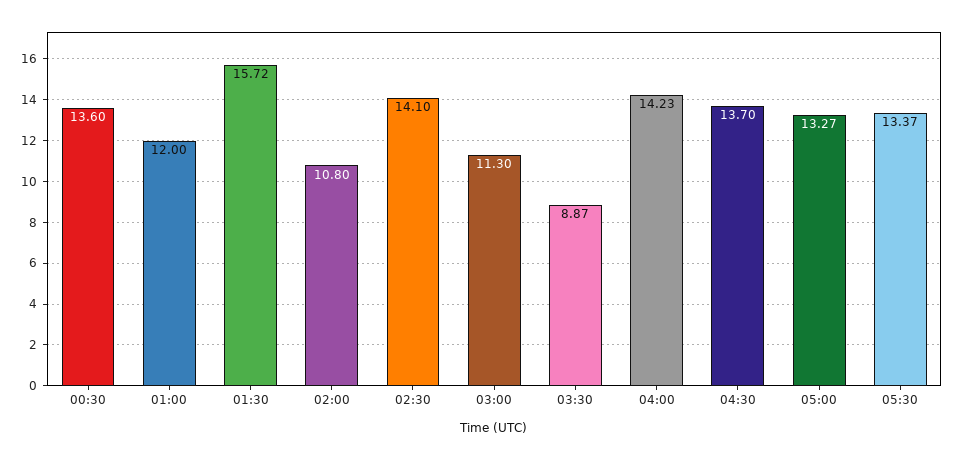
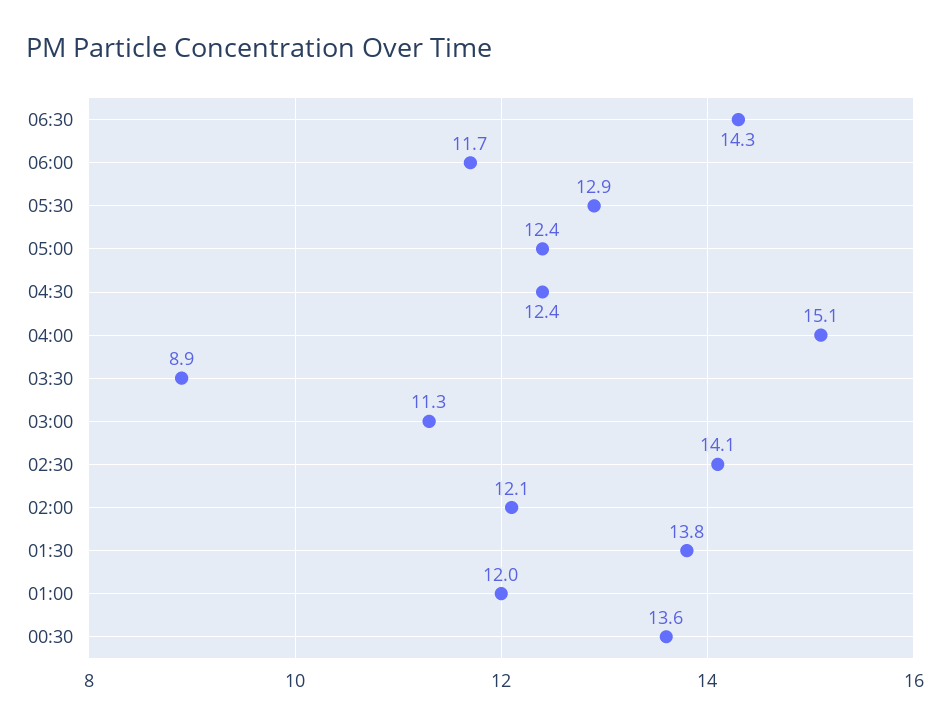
01:30: 15.72 -> 13.8
02:00: 10.8 -> 12.1
04:00: 14.23 -> 15.1
04:30: 13.7 -> 12.4
05:00: 13.27 -> 12.4
05:30: 13.37 -> 12.9
06:30: none -> 14.3
06:00: none -> 11.7

